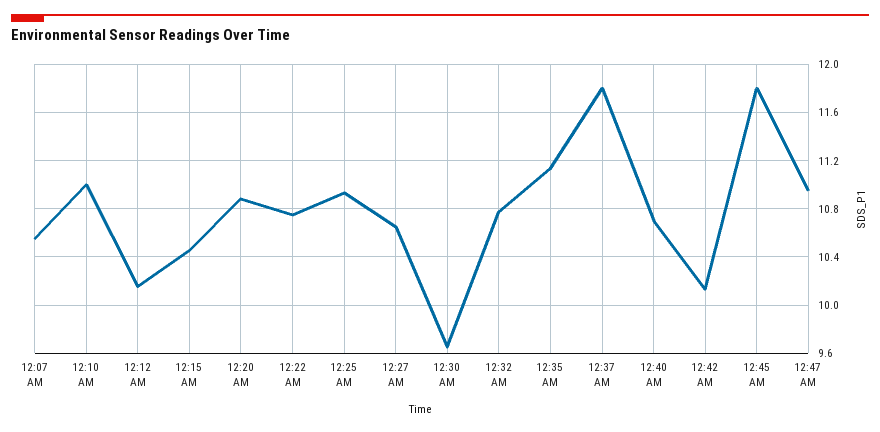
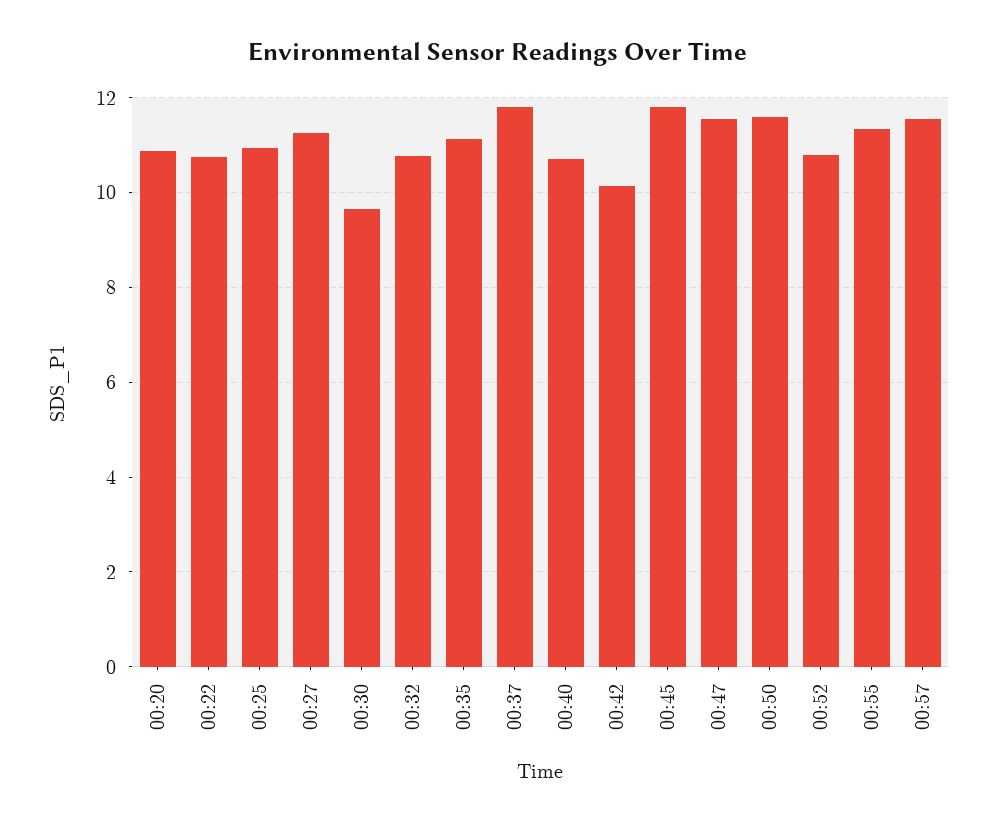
12:07 AM: 10.55 -> none
12:10 AM: 11 -> none
12:12 AM: 10.15 -> none
12:15 AM: 10.45 -> none
12:27 AM: 10.65 -> 11.2
12:47 AM: 10.95 -> 11.6
00:50: none -> 11.6
00:52: none -> 10.8
00:55: none -> 11.4
00:57: none -> 11.6

